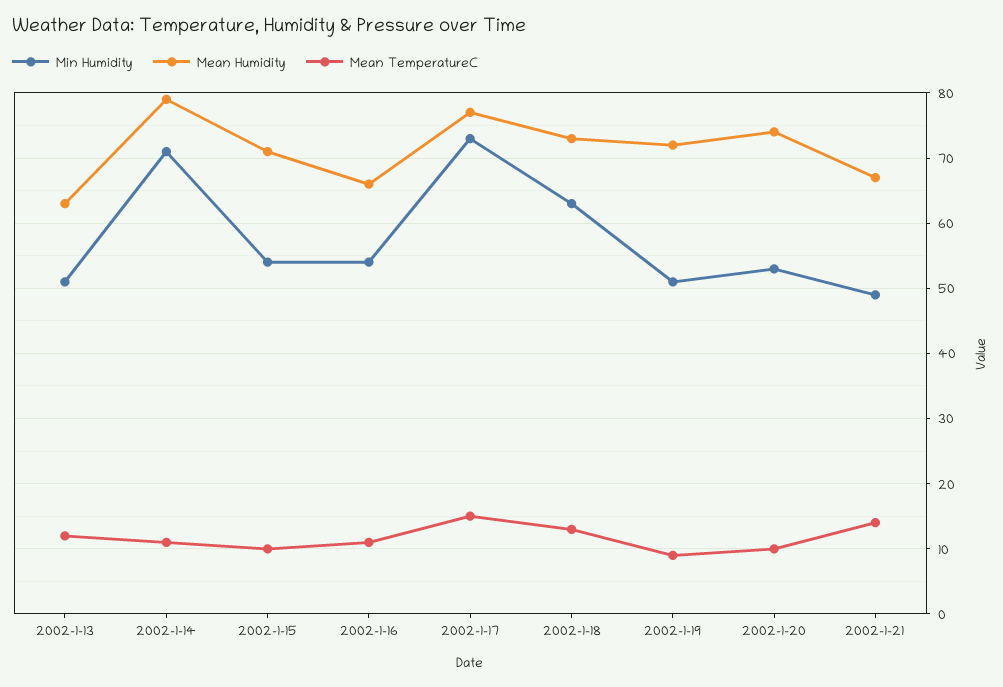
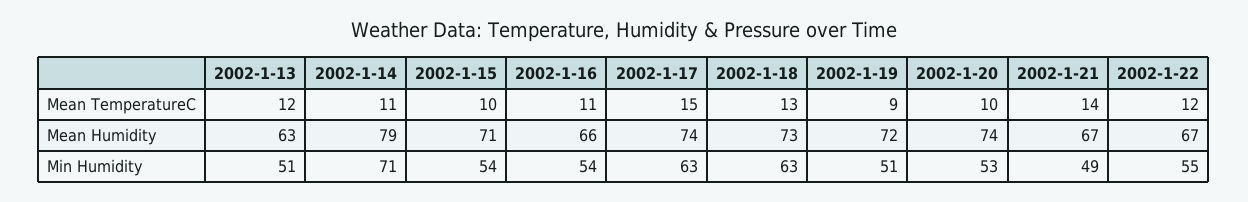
Min Humidity, 2002-1-17: 73 -> 63
Mean Humidity, 2002-1-17: 77 -> 74
Mean TemperatureC, 2002-1-22: none -> 12
Mean Humidity, 2002-1-22: none -> 67
Min Humidity, 2002-1-22: none -> 55

